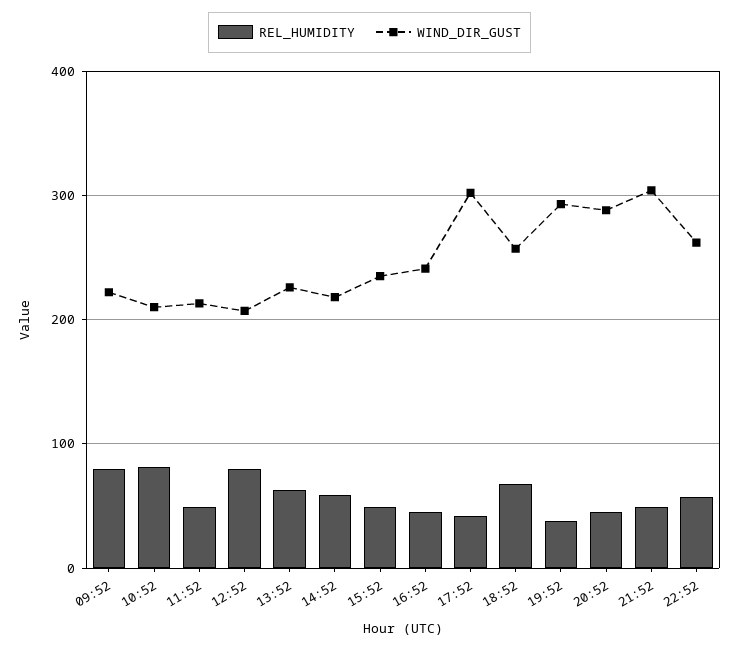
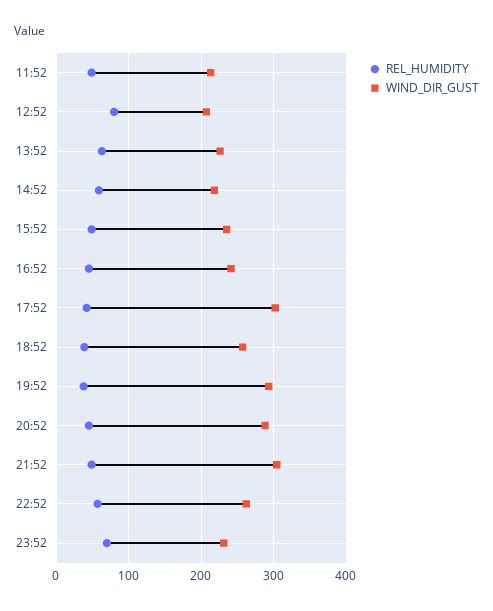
REL_HUMIDITY, 09:52: 80 -> none
WIND_DIR_GUST, 09:52: 220 -> none
REL_HUMIDITY, 10:52: 80 -> none
WIND_DIR_GUST, 10:52: 210 -> none
REL_HUMIDITY, 18:52: 70 -> 40
REL_HUMIDITY, 23:52: none -> 70
WIND_DIR_GUST, 23:52: none -> 230

